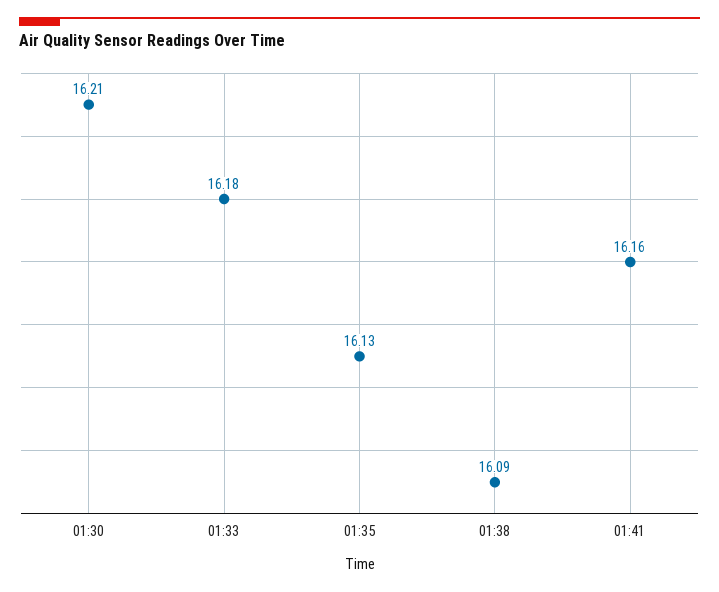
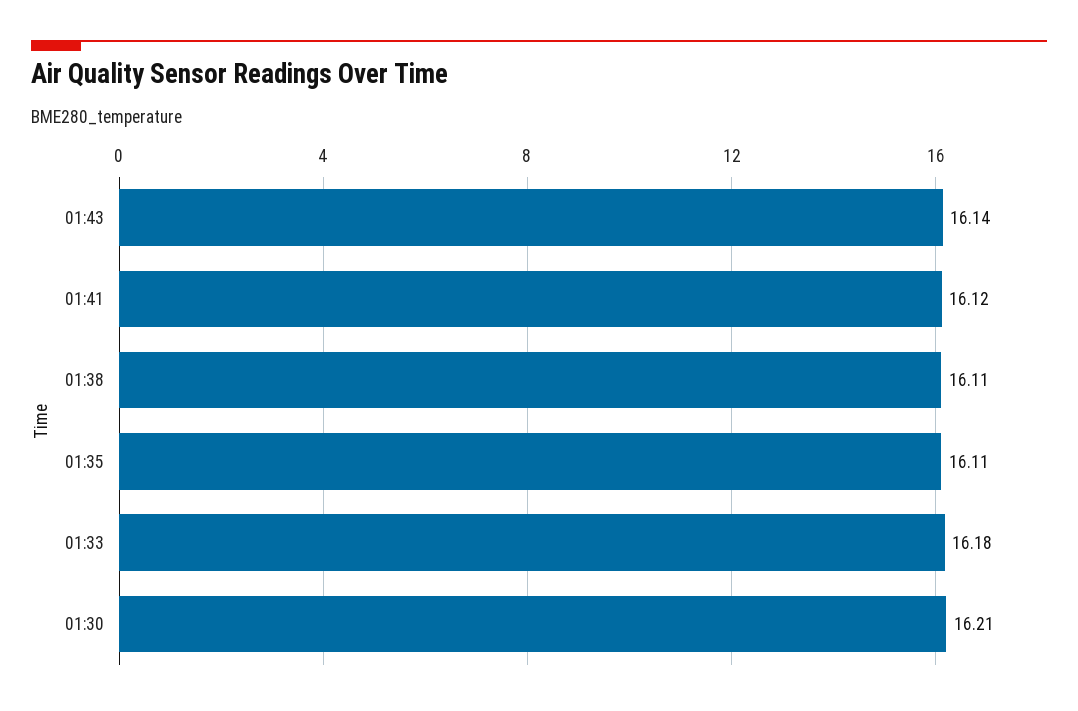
01:35: 16.13 -> 16.11
01:38: 16.09 -> 16.11
01:41: 16.16 -> 16.12
01:43: none -> 16.14

